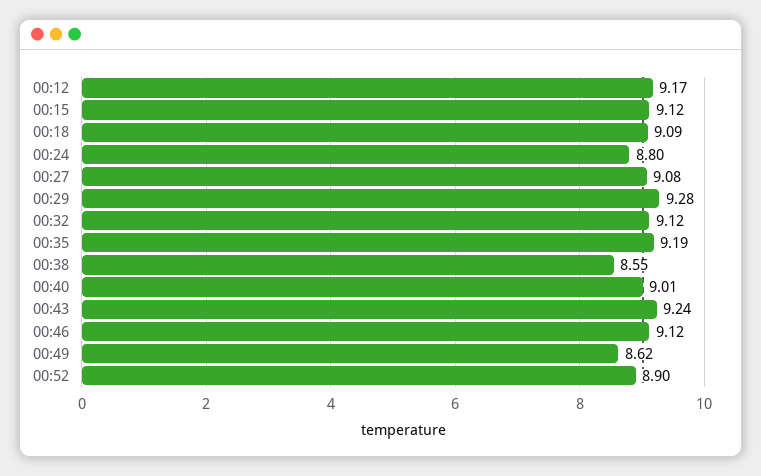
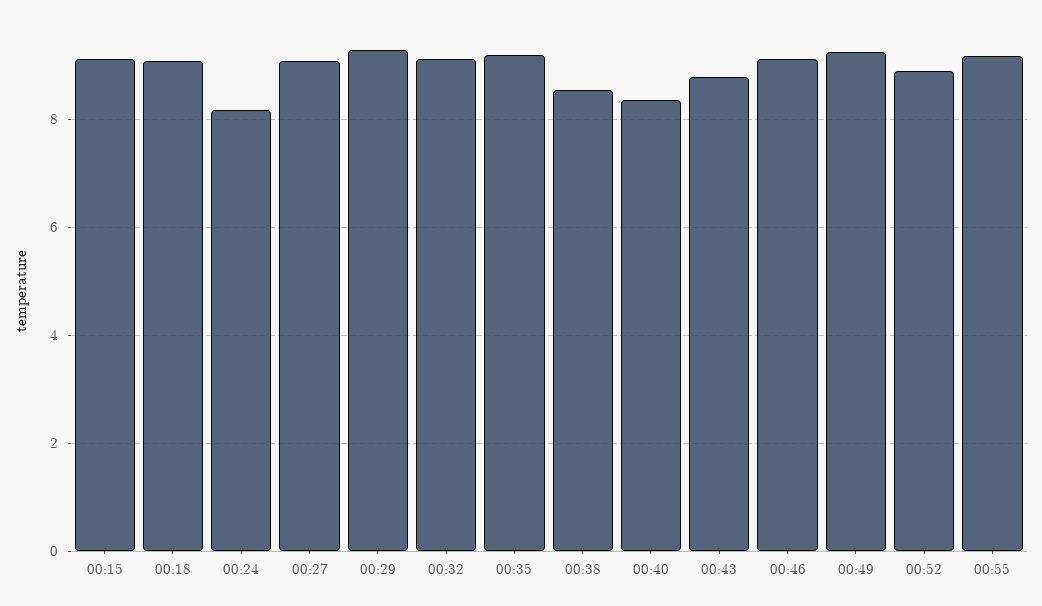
00:12: 9.17 -> none
00:24: 8.8 -> 8.2
00:40: 9.01 -> 8.4
00:43: 9.24 -> 8.8
00:49: 8.62 -> 9.2
00:55: none -> 9.2

